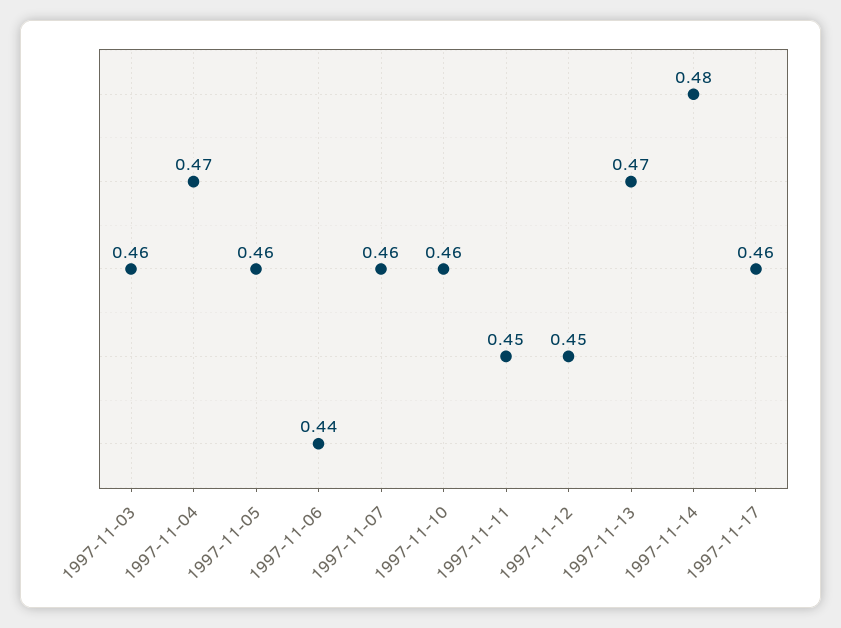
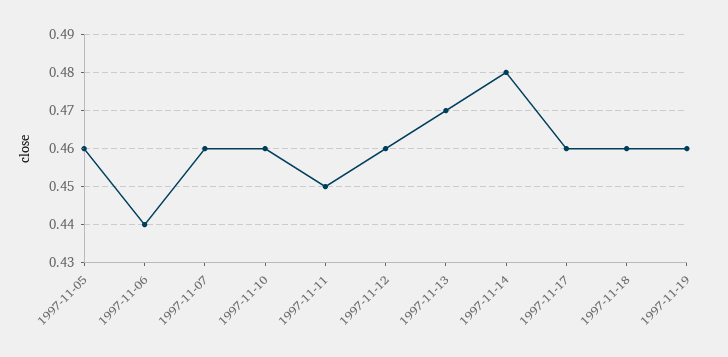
1997-11-03: 0.46 -> none
1997-11-04: 0.47 -> none
1997-11-12: 0.45 -> 0.46
1997-11-18: none -> 0.46
1997-11-19: none -> 0.46

